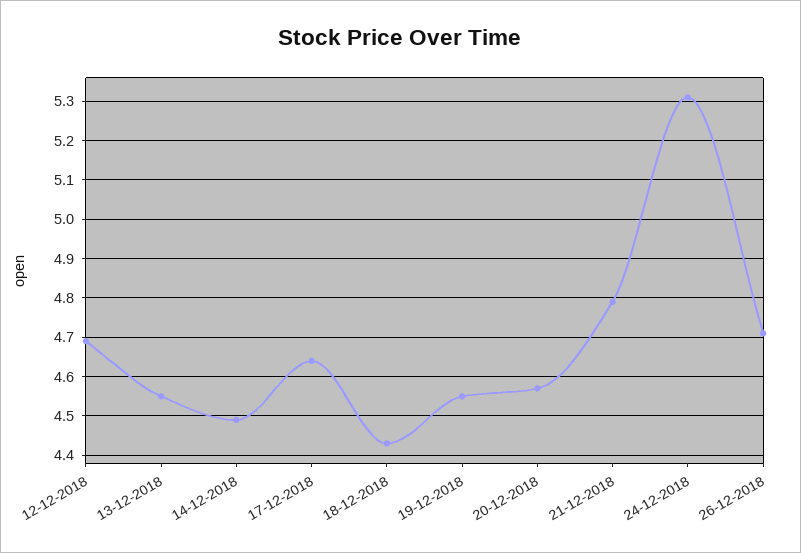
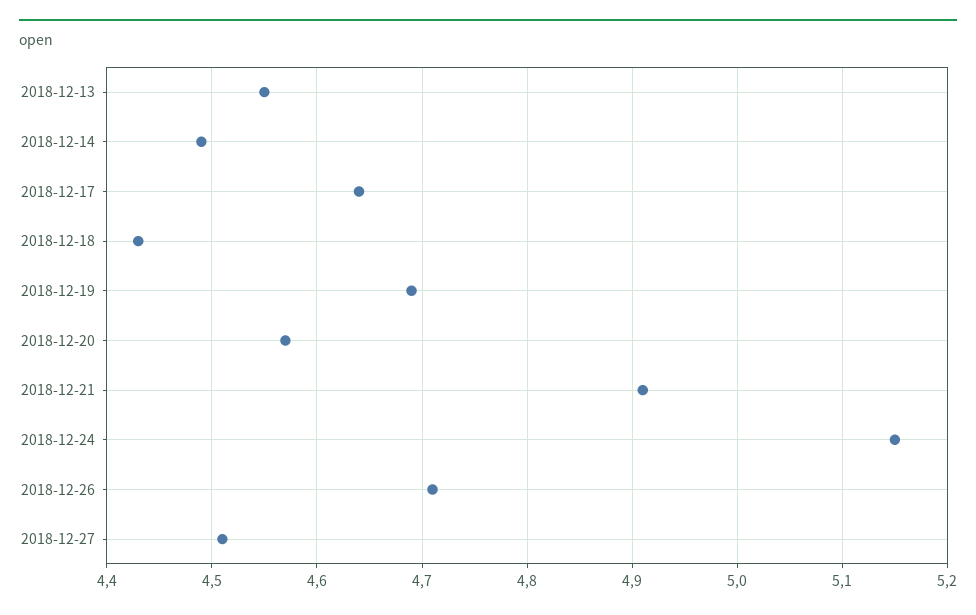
12-12-2018: 4.7 -> none
19-12-2018: 4.55 -> 4.69
21-12-2018: 4.8 -> 4.91
24-12-2018: 5.3 -> 5.15
2018-12-27: none -> 4.51

